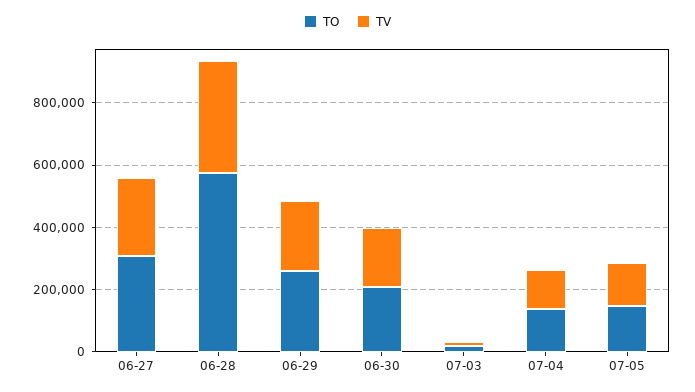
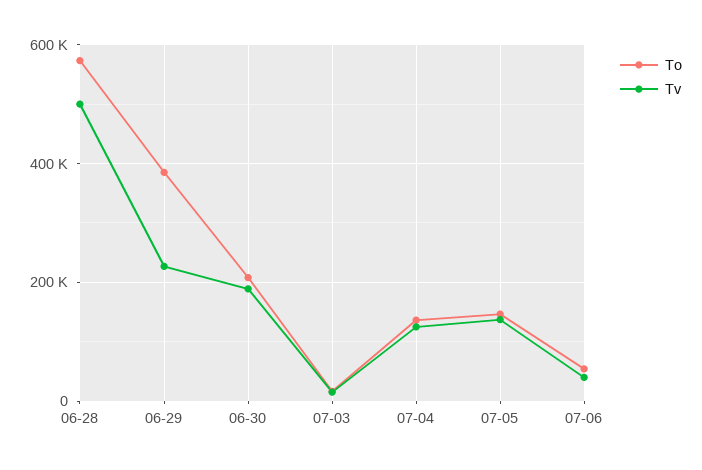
TO, 06-27: 300000 -> none
TV, 06-27: 250000 -> none
TV, 06-28: 350000 -> 500000
TO, 06-29: 250000 -> 380000
TO, 07-06: none -> 60000
TV, 07-06: none -> 40000

